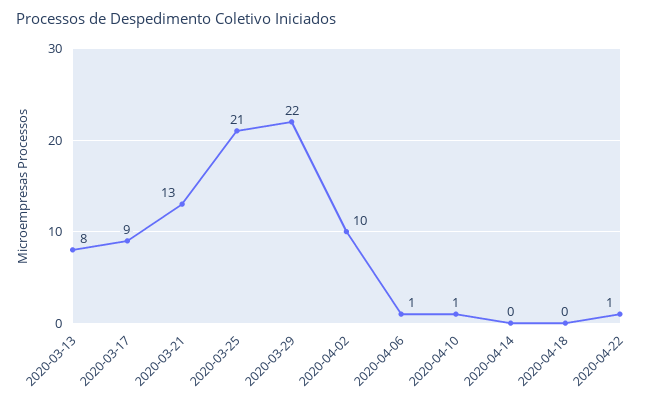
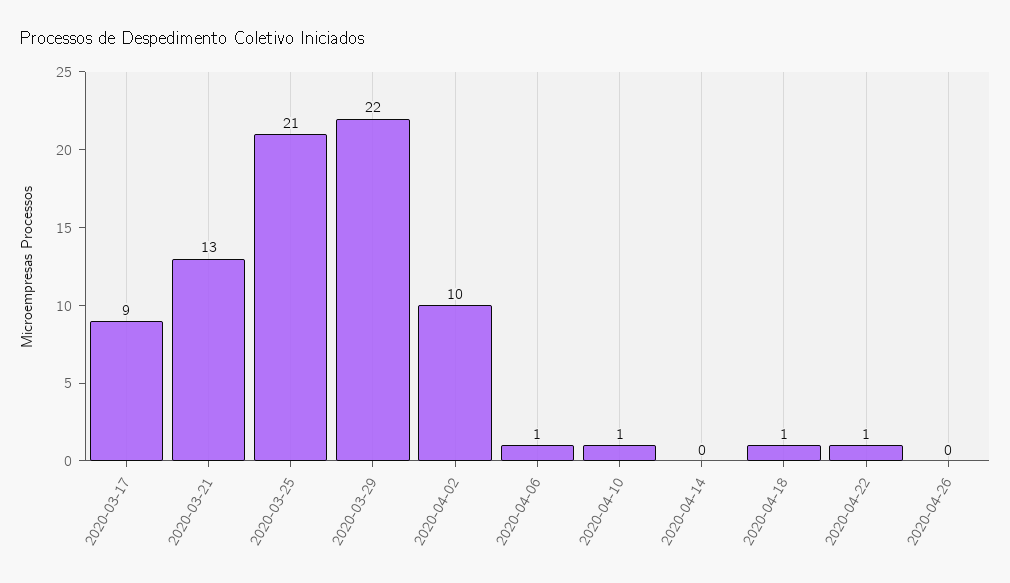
2020-03-13: 8 -> none
2020-04-18: 0 -> 1
2020-04-26: none -> 0

